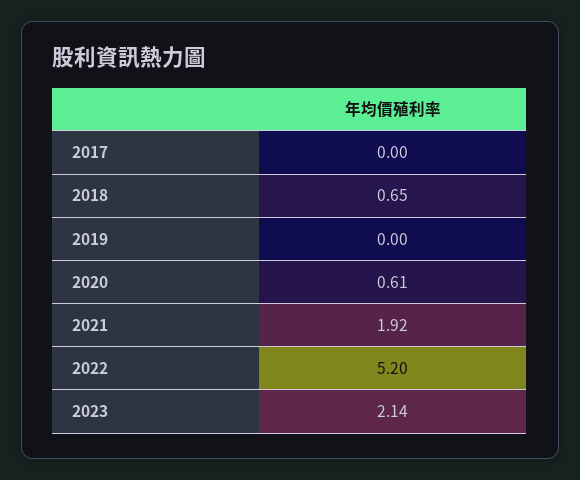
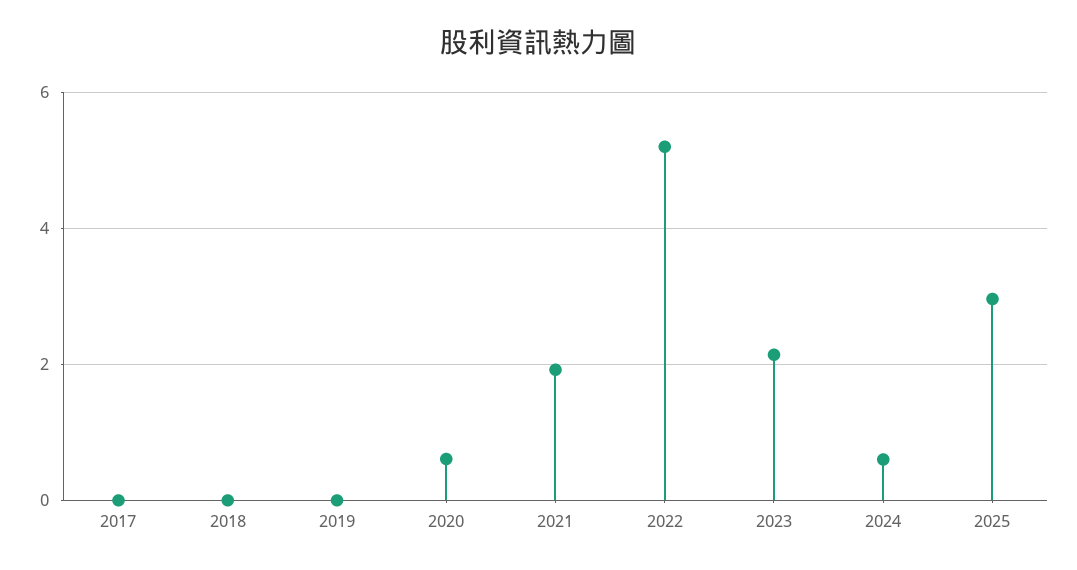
2018: 0.65 -> 0
2024: none -> 0.6
2025: none -> 3

